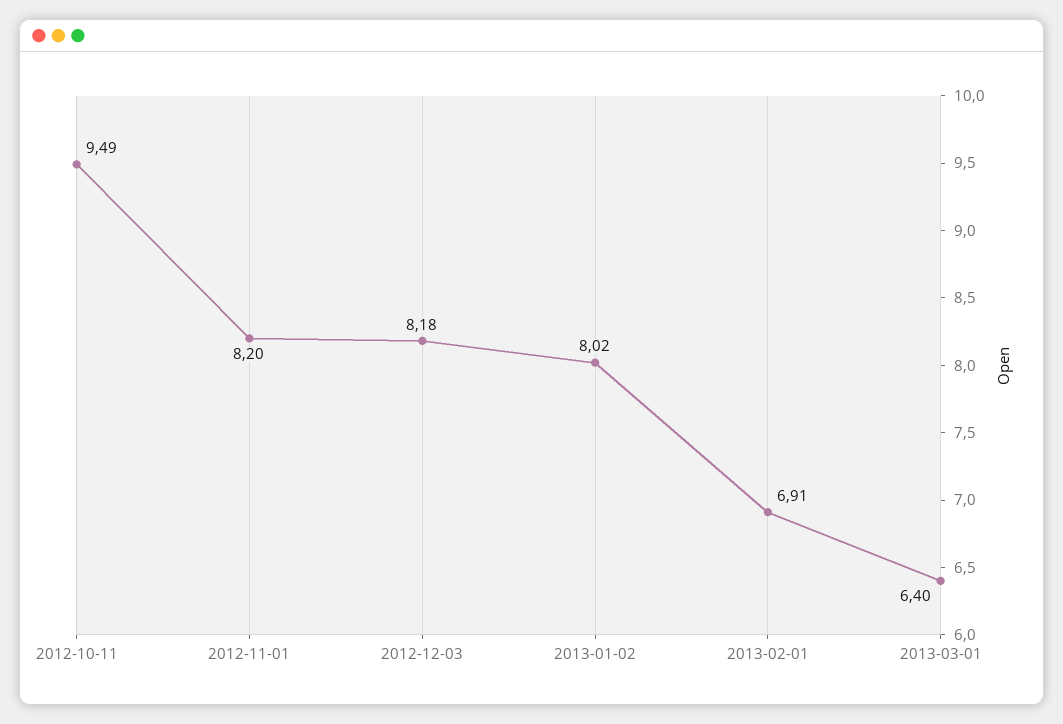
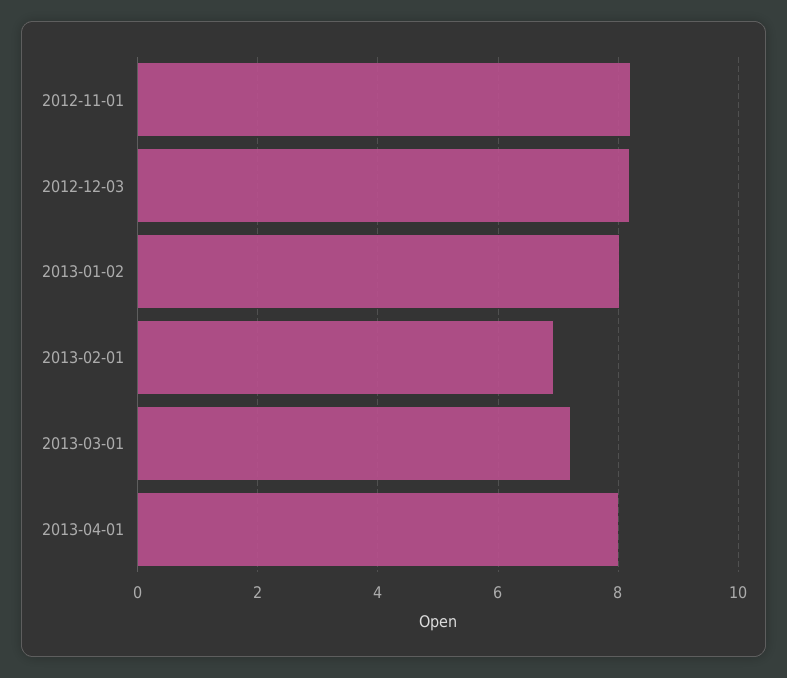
2012-10-11: 9.49 -> none
2013-03-01: 6.4 -> 7.2
2013-04-01: none -> 8

